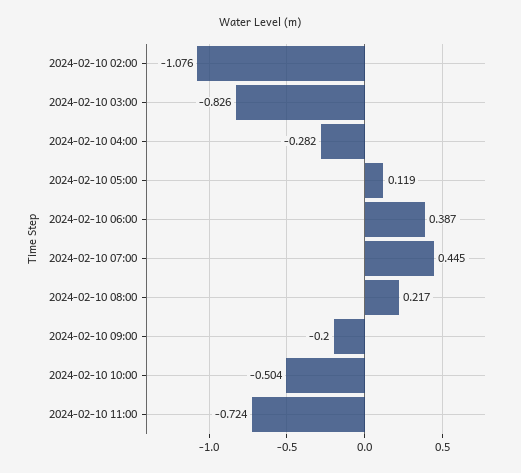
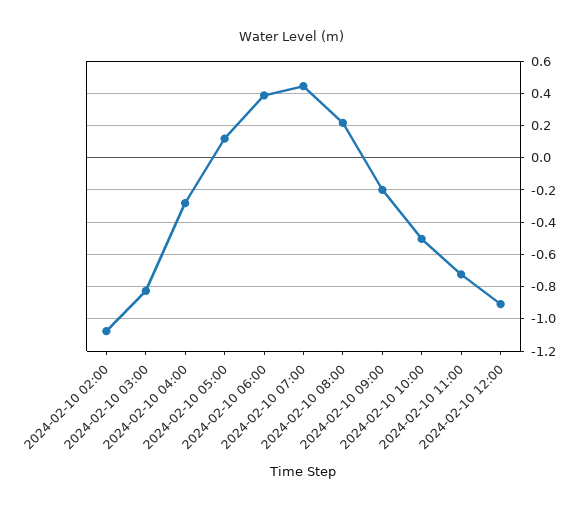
2024-02-10 12:00: none -> -0.9

